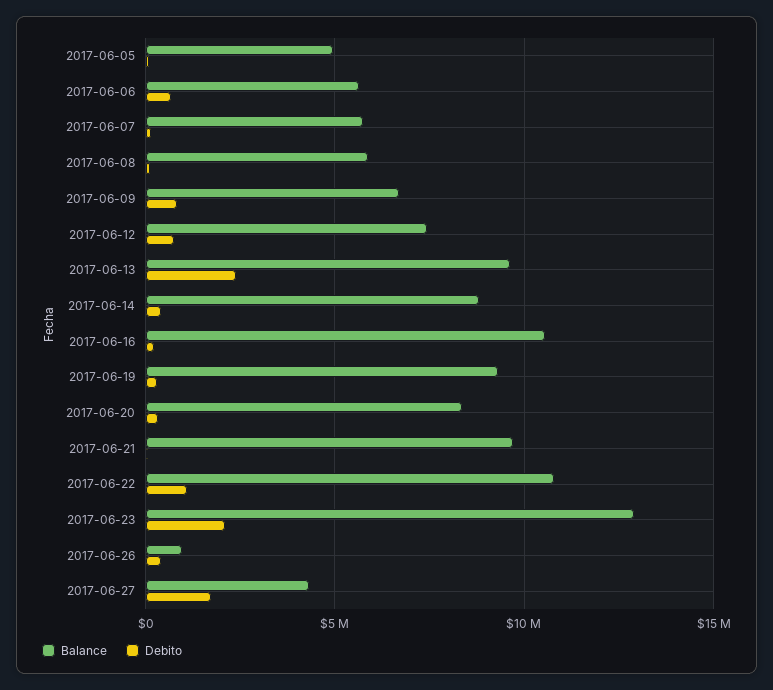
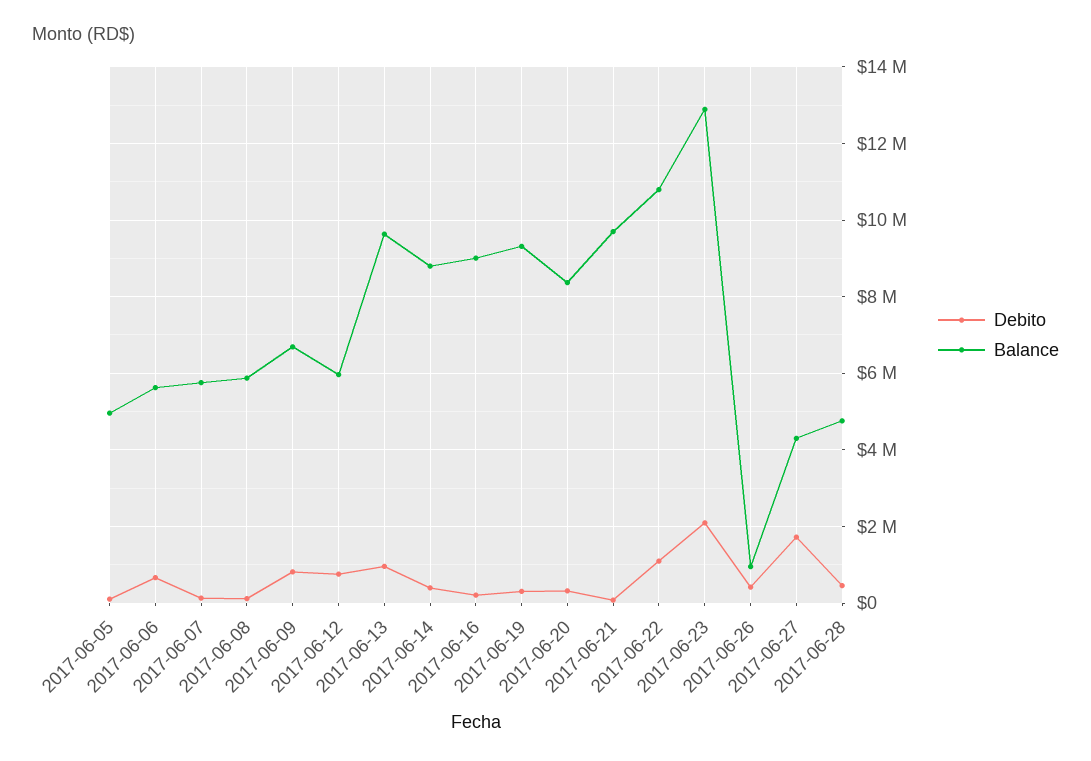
Balance, 2017-06-12: 7500000 -> 6000000
Debito, 2017-06-13: 2500000 -> 1000000
Balance, 2017-06-16: 10500000 -> 9000000
Debito, 2017-06-28: none -> 400000
Balance, 2017-06-28: none -> 4800000

